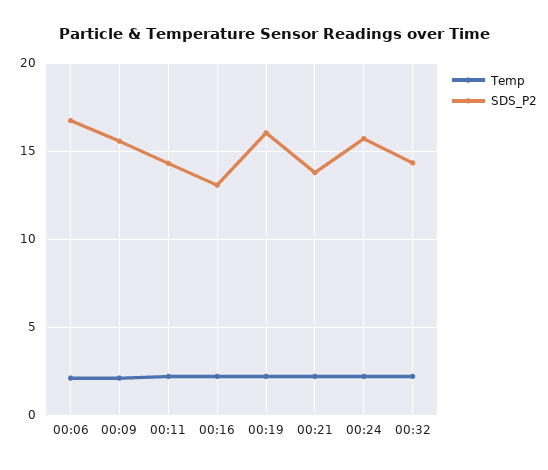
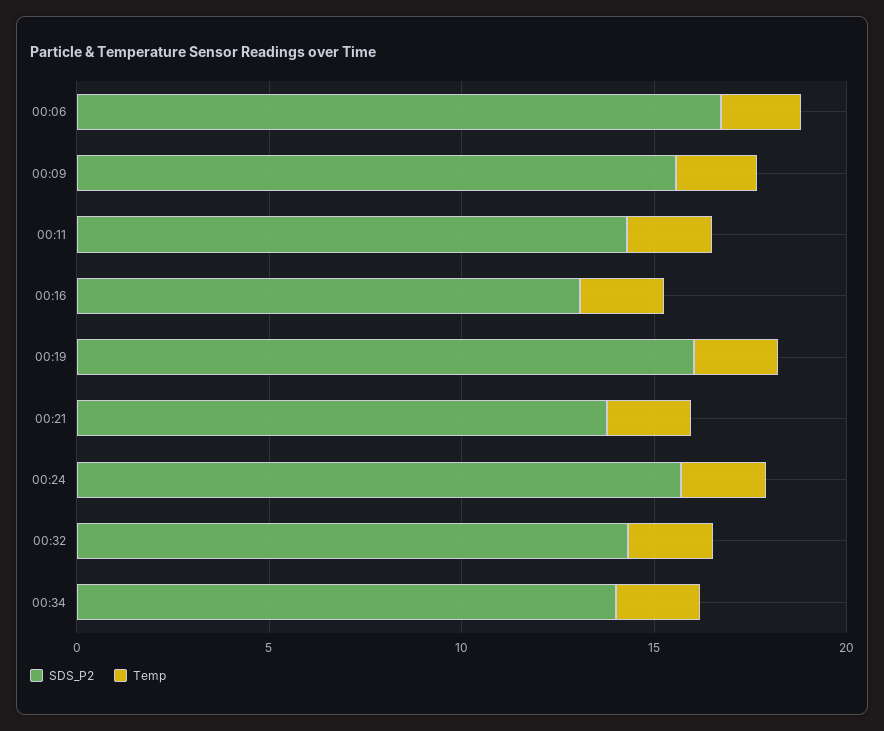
SDS_P2, 00:34: none -> 14
Temp, 00:34: none -> 2

